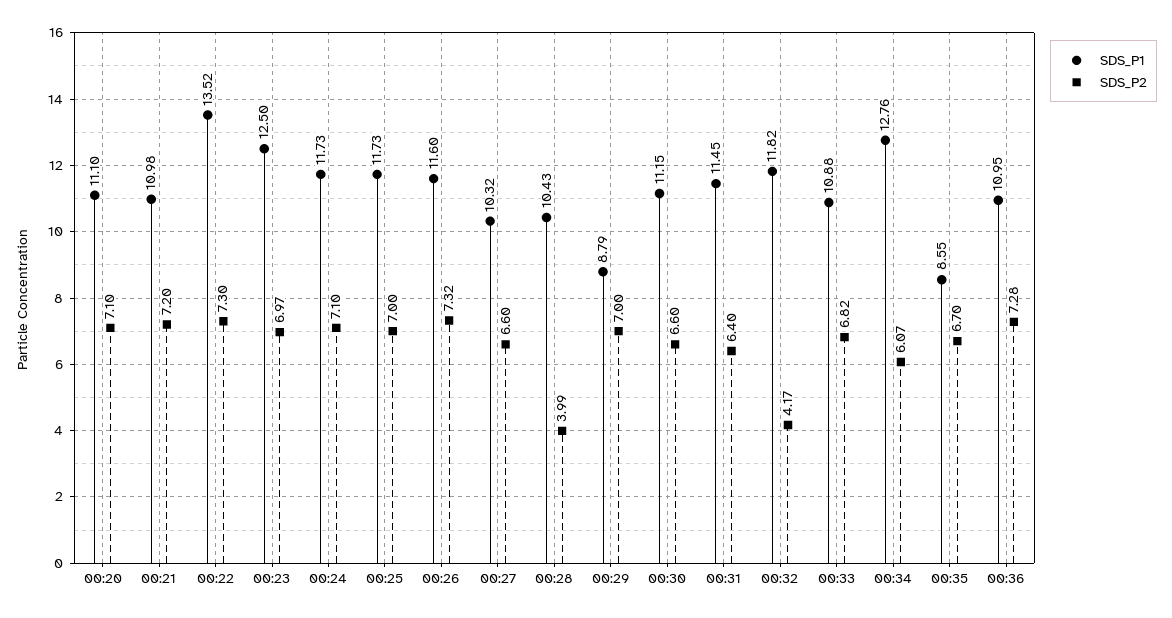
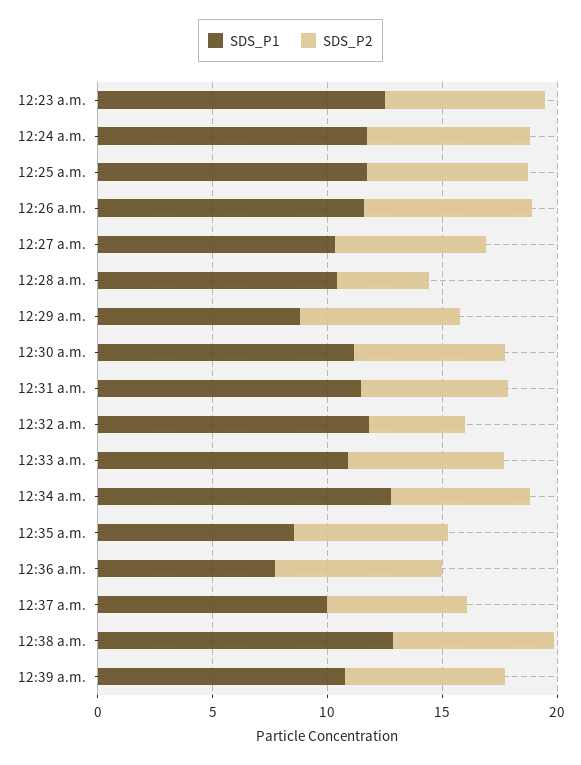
SDS_P1, 00:20: 11.1 -> none
SDS_P2, 00:20: 7.1 -> none
SDS_P1, 00:21: 10.98 -> none
SDS_P2, 00:21: 7.2 -> none
SDS_P1, 00:22: 13.52 -> none
SDS_P2, 00:22: 7.3 -> none
SDS_P1, 00:36: 10.95 -> 8
SDS_P1, 12:37 a.m.: none -> 10
SDS_P2, 12:37 a.m.: none -> 6
SDS_P1, 12:38 a.m.: none -> 13
SDS_P2, 12:38 a.m.: none -> 7
SDS_P1, 12:39 a.m.: none -> 11
SDS_P2, 12:39 a.m.: none -> 7

